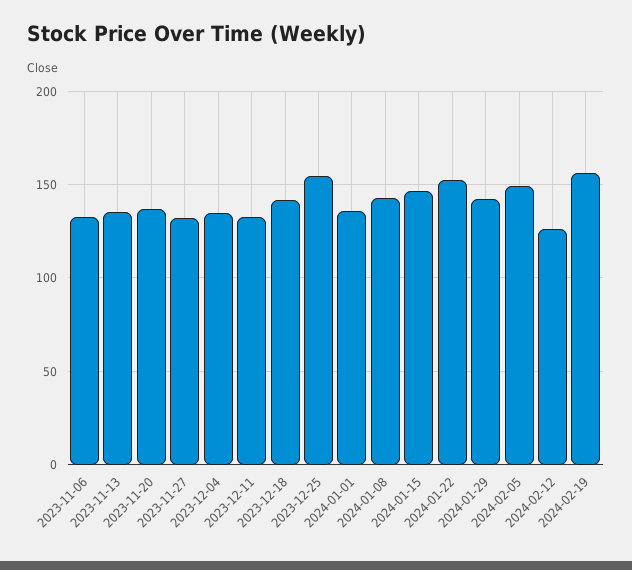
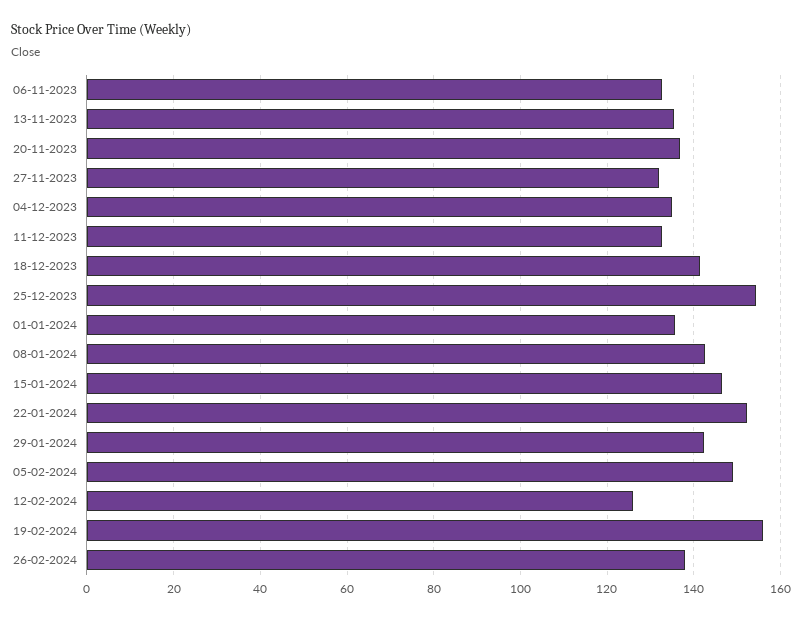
26-02-2024: none -> 138

